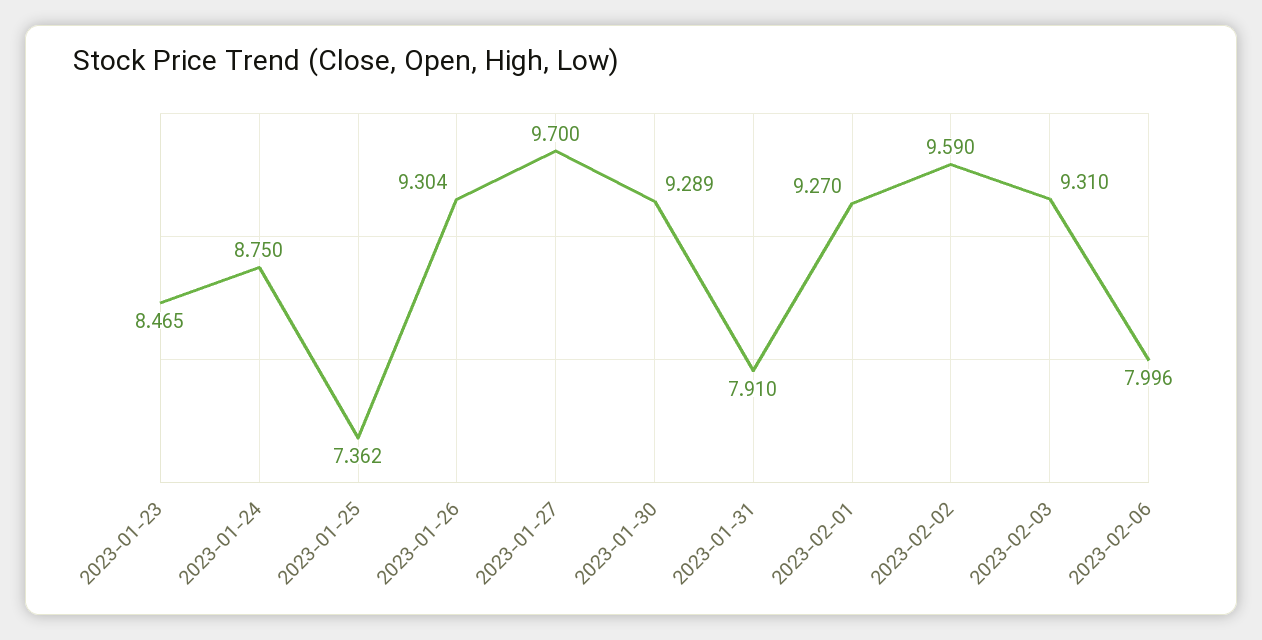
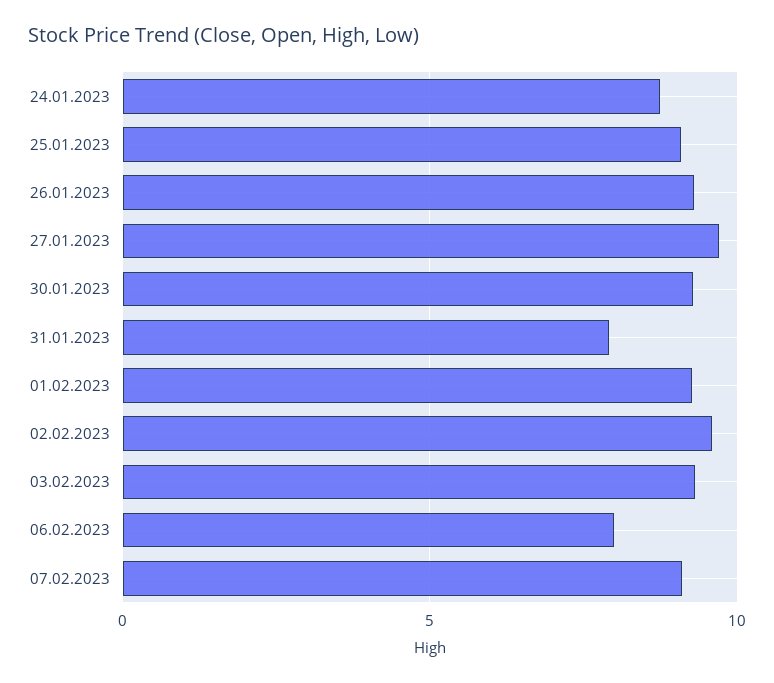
2023-01-23: 8.465 -> none
2023-01-25: 7.362 -> 9
07.02.2023: none -> 9

